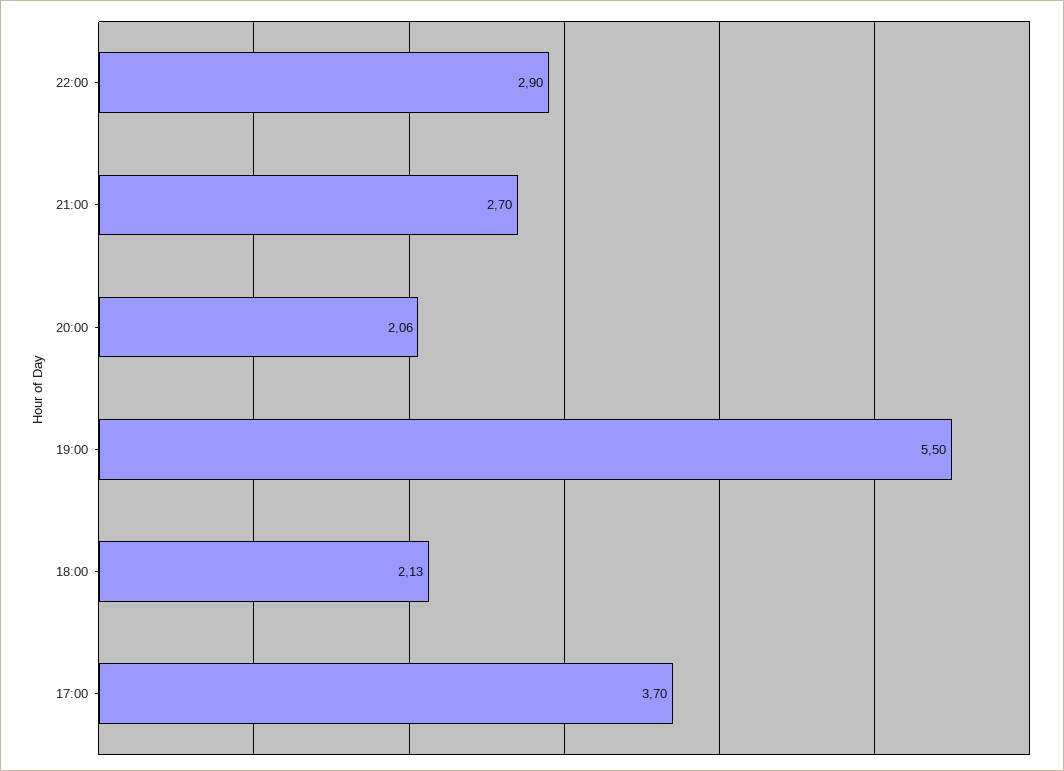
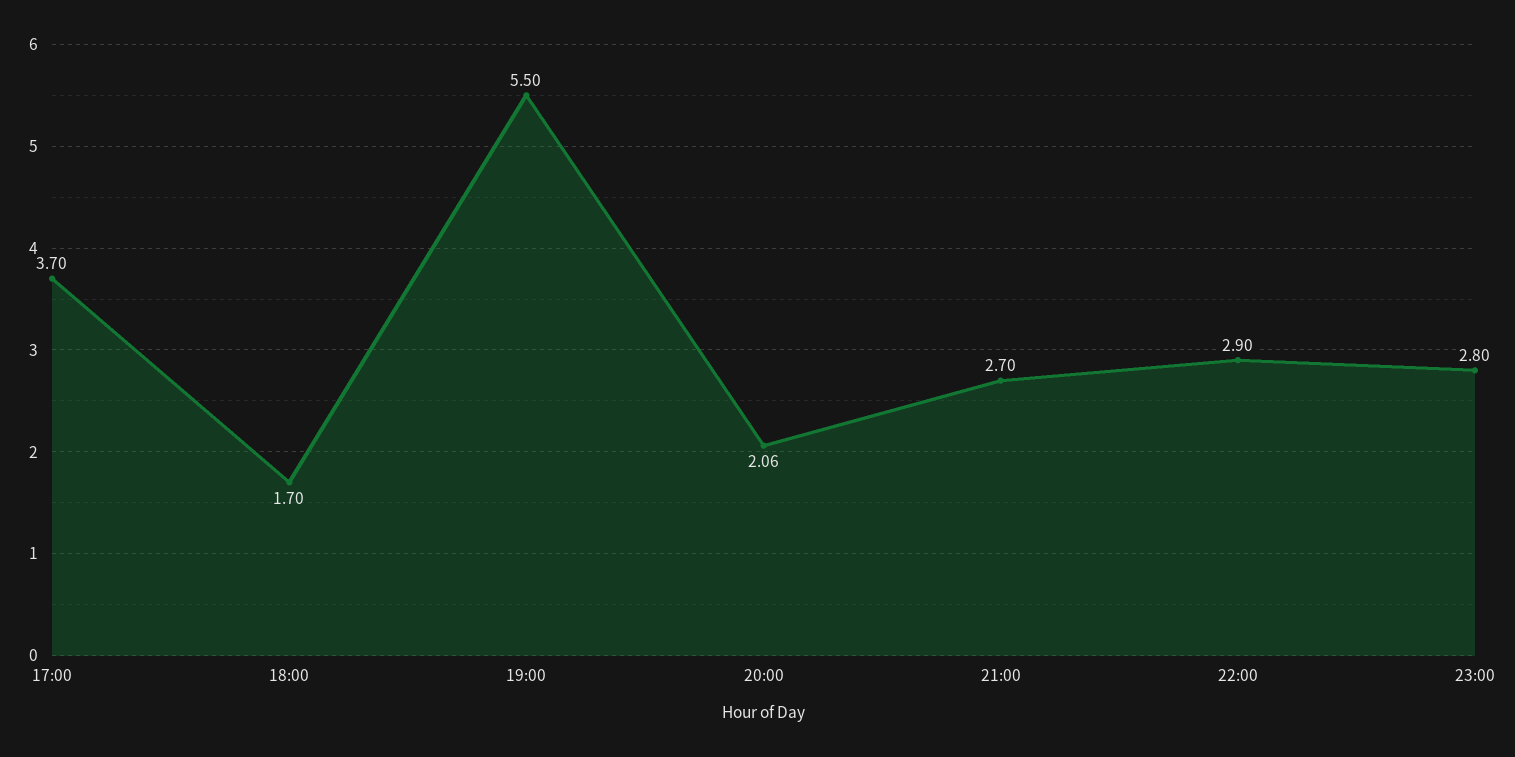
18:00: 2.13 -> 1.7
23:00: none -> 2.8

